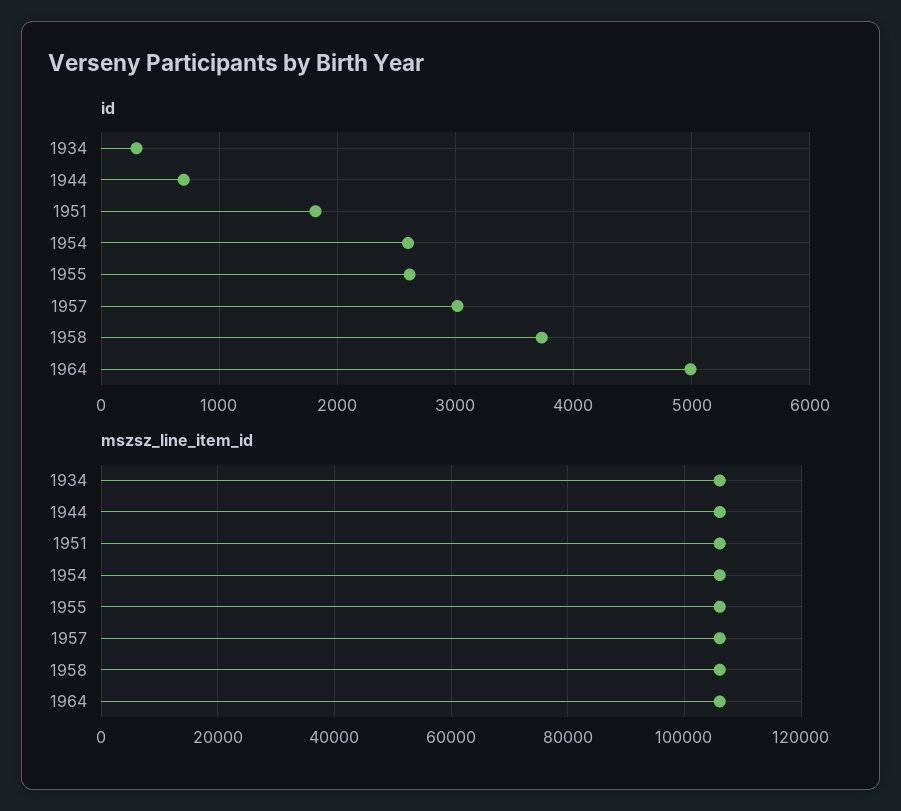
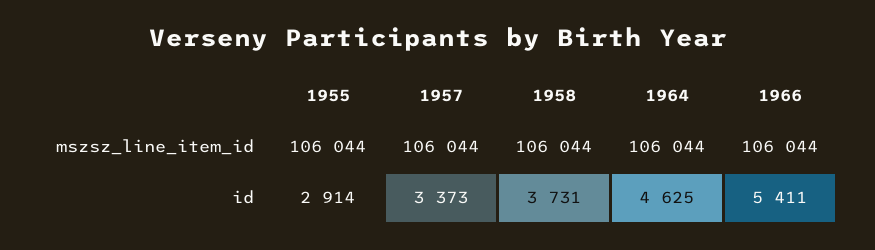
id, 1934: 300 -> none
id, 1944: 700 -> none
id, 1951: 1800 -> none
id, 1954: 2600 -> none
id, 1955: 2600 -> 2914
id, 1957: 3000 -> 3373
id, 1964: 5000 -> 4625
mszsz_line_item_id, 1934: 106000 -> none
mszsz_line_item_id, 1944: 106000 -> none
mszsz_line_item_id, 1951: 106000 -> none
mszsz_line_item_id, 1954: 106000 -> none
mszsz_line_item_id, 1966: none -> 106044
id, 1966: none -> 5411

